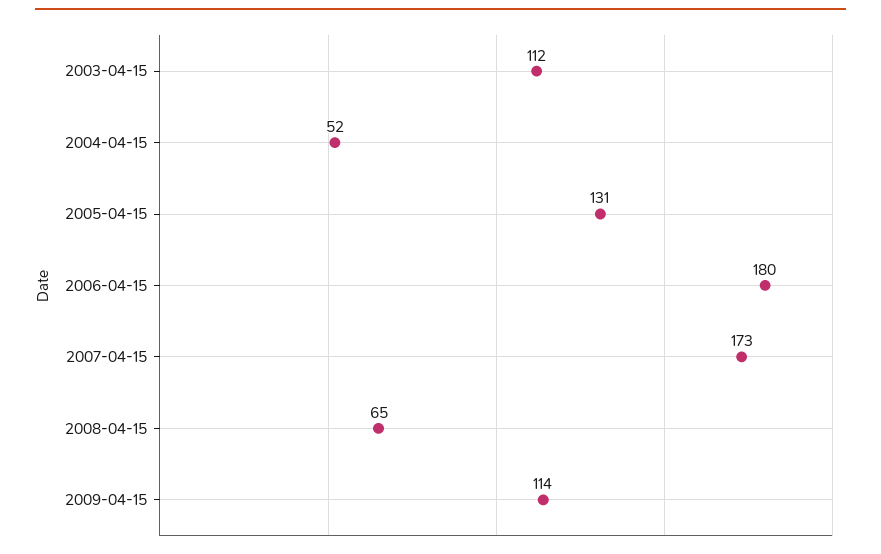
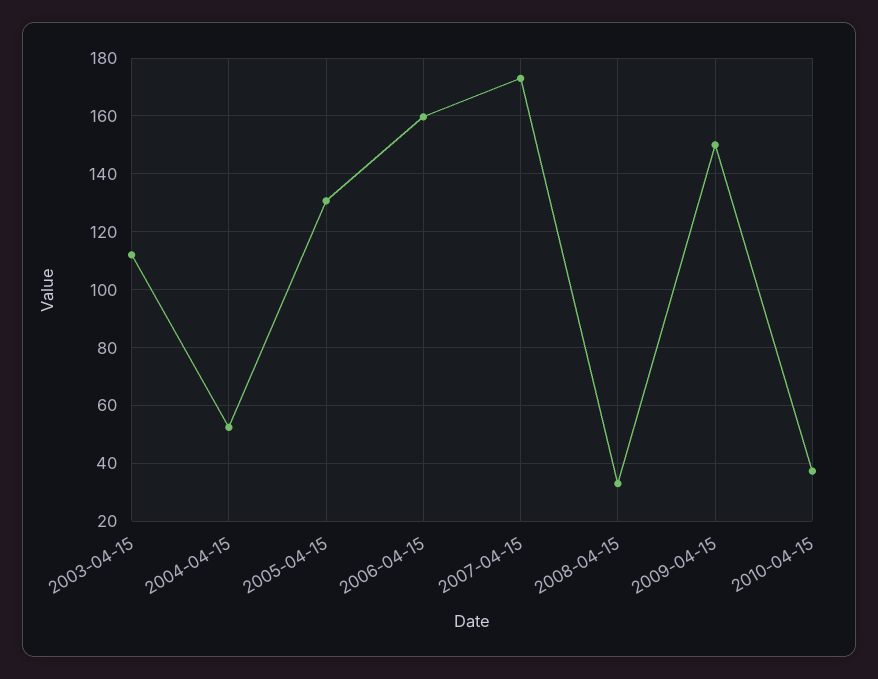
2006-04-15: 180 -> 160
2008-04-15: 65 -> 32.5
2009-04-15: 114 -> 150
2010-04-15: none -> 37.5

